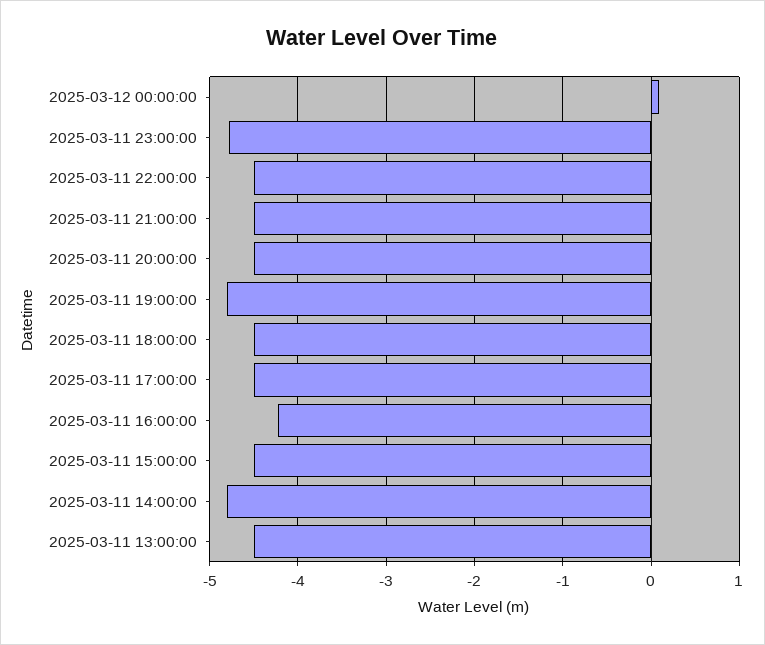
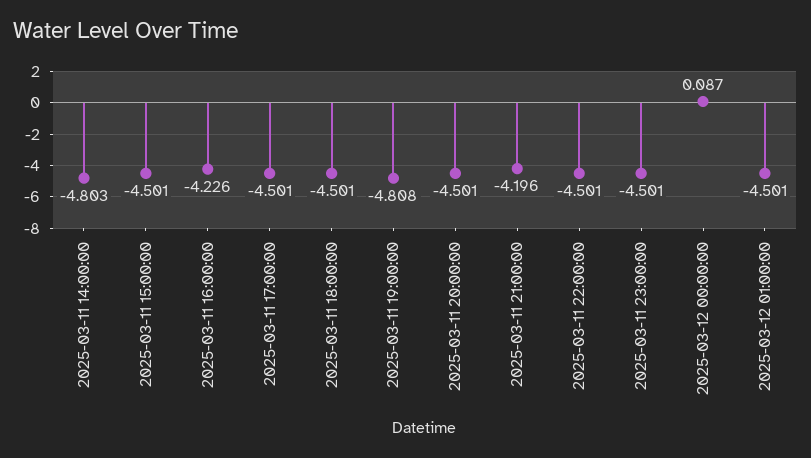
2025-03-11 23:00:00: -4.8 -> -4.501
2025-03-11 21:00:00: -4.5 -> -4.196
2025-03-11 13:00:00: -4.5 -> none
2025-03-12 01:00:00: none -> -4.501

